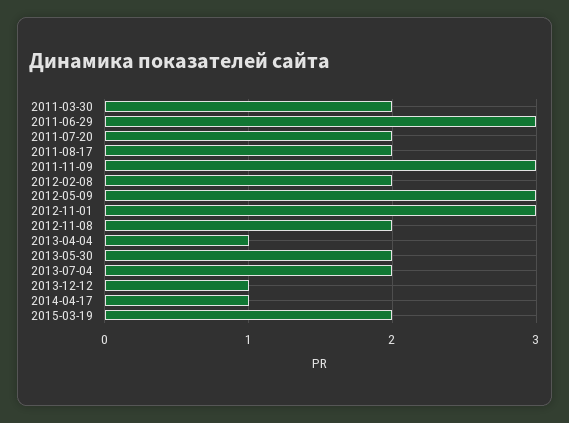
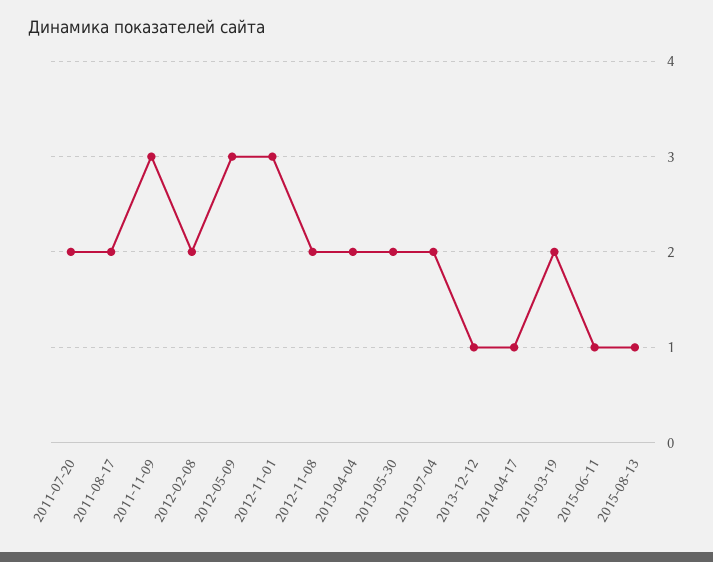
2011-03-30: 2 -> none
2011-06-29: 3 -> none
2013-04-04: 1 -> 2
2015-06-11: none -> 1
2015-08-13: none -> 1

